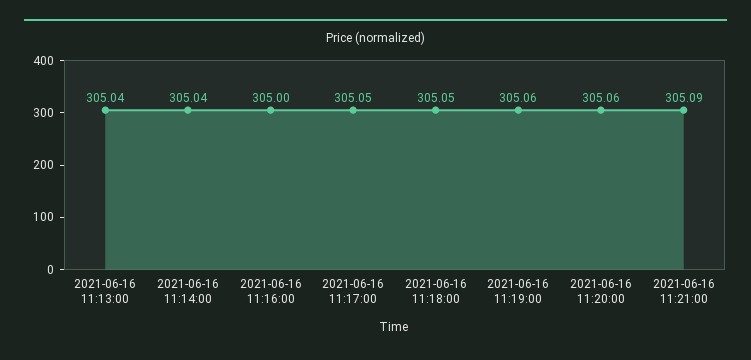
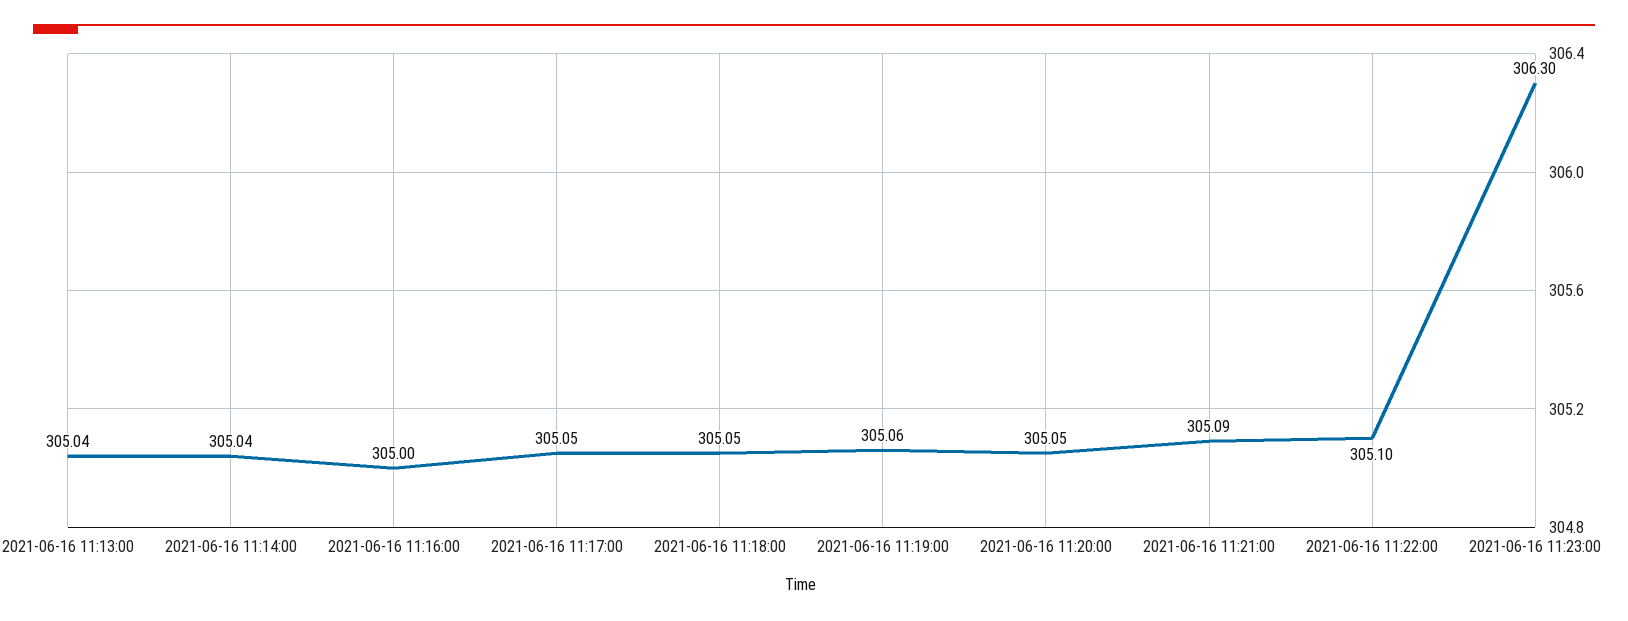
2021-06-16 11:20:00: 305.06 -> 305.05
2021-06-16 11:22:00: none -> 305.1
2021-06-16 11:23:00: none -> 306.3

